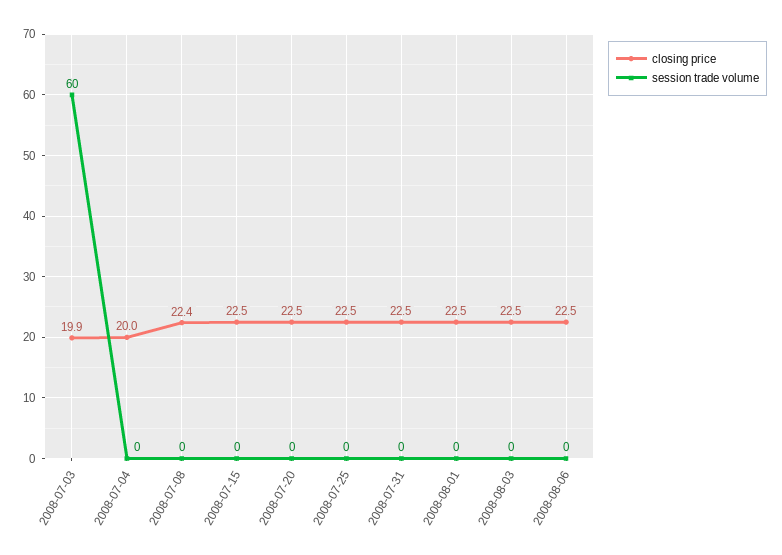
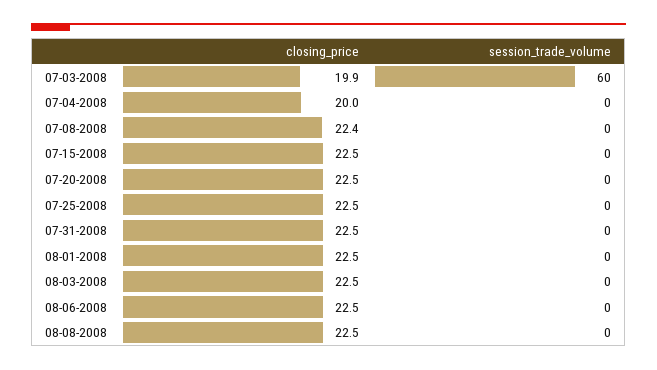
closing price, 08-08-2008: none -> 22.5
session trade volume, 08-08-2008: none -> 0

